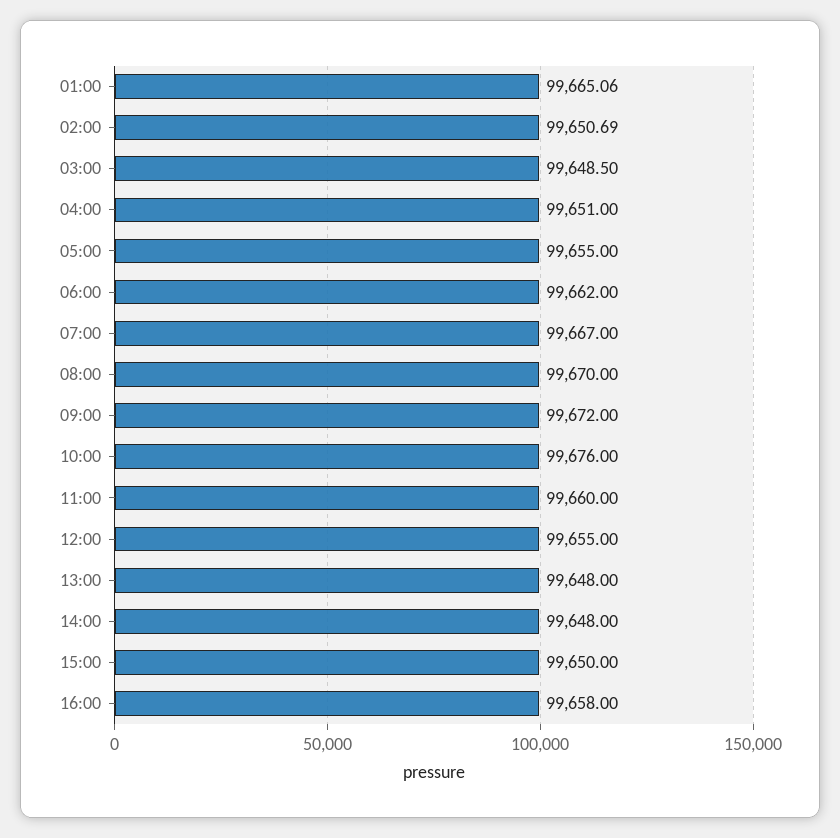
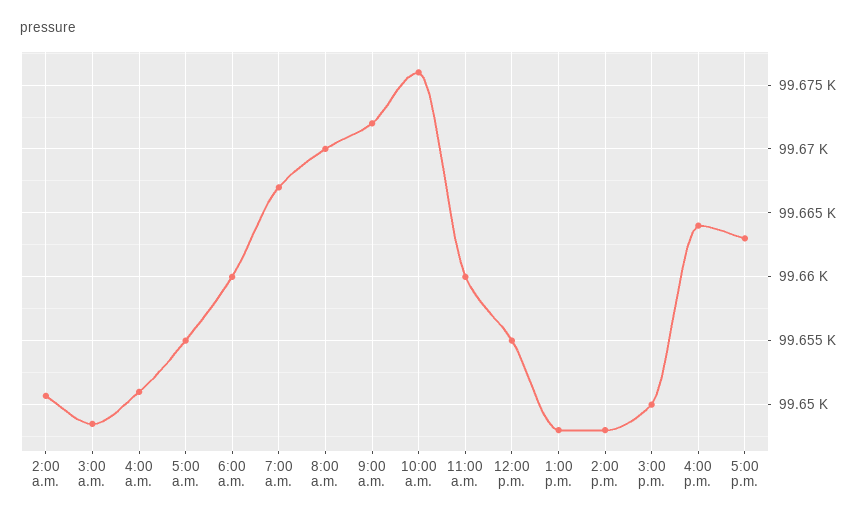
01:00: 99665.06 -> none
06:00: 99662 -> 99660
16:00: 99658 -> 99664
5:00 p.m.: none -> 99663

